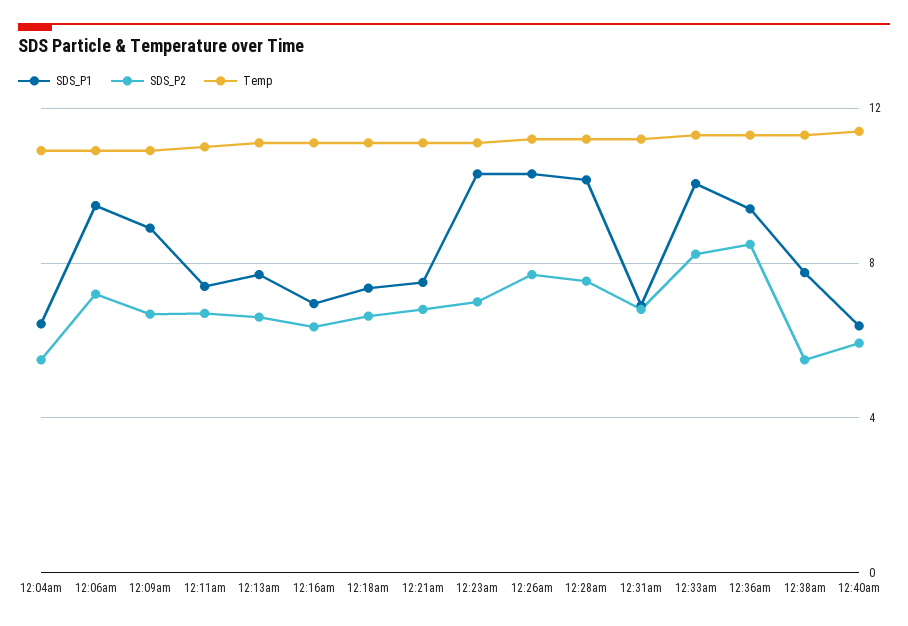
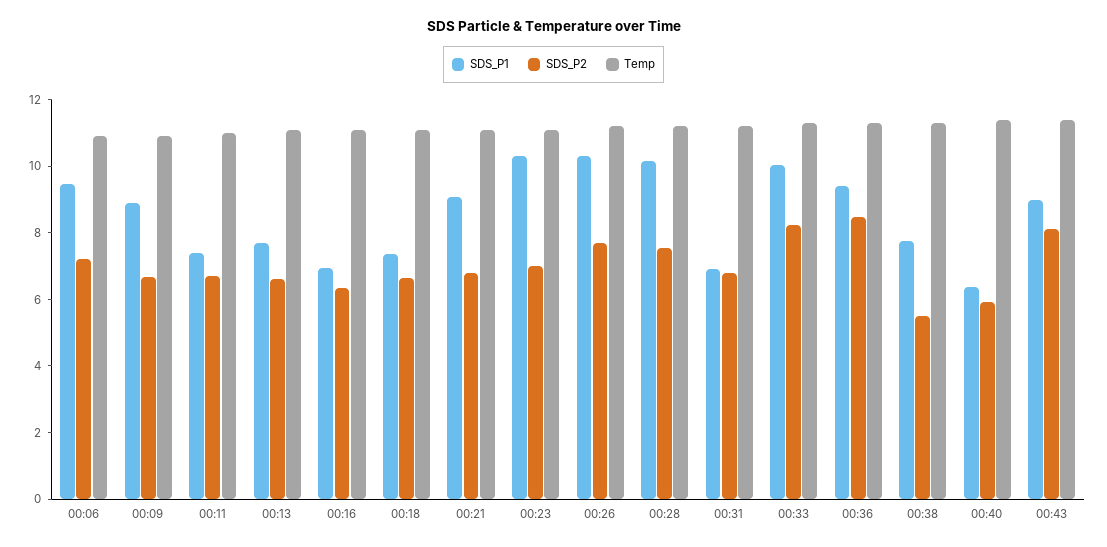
SDS_P1, 12:04am: 6.5 -> none
SDS_P2, 12:04am: 5.5 -> none
Temp, 12:04am: 11 -> none
SDS_P1, 12:21am: 7.5 -> 9
SDS_P1, 00:43: none -> 9
SDS_P2, 00:43: none -> 8
Temp, 00:43: none -> 11.5

